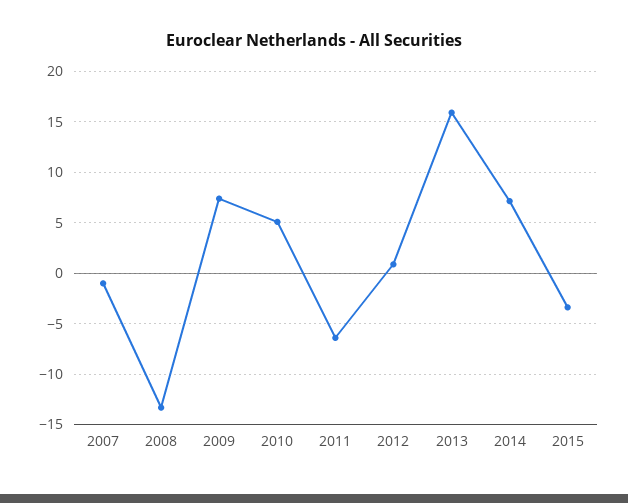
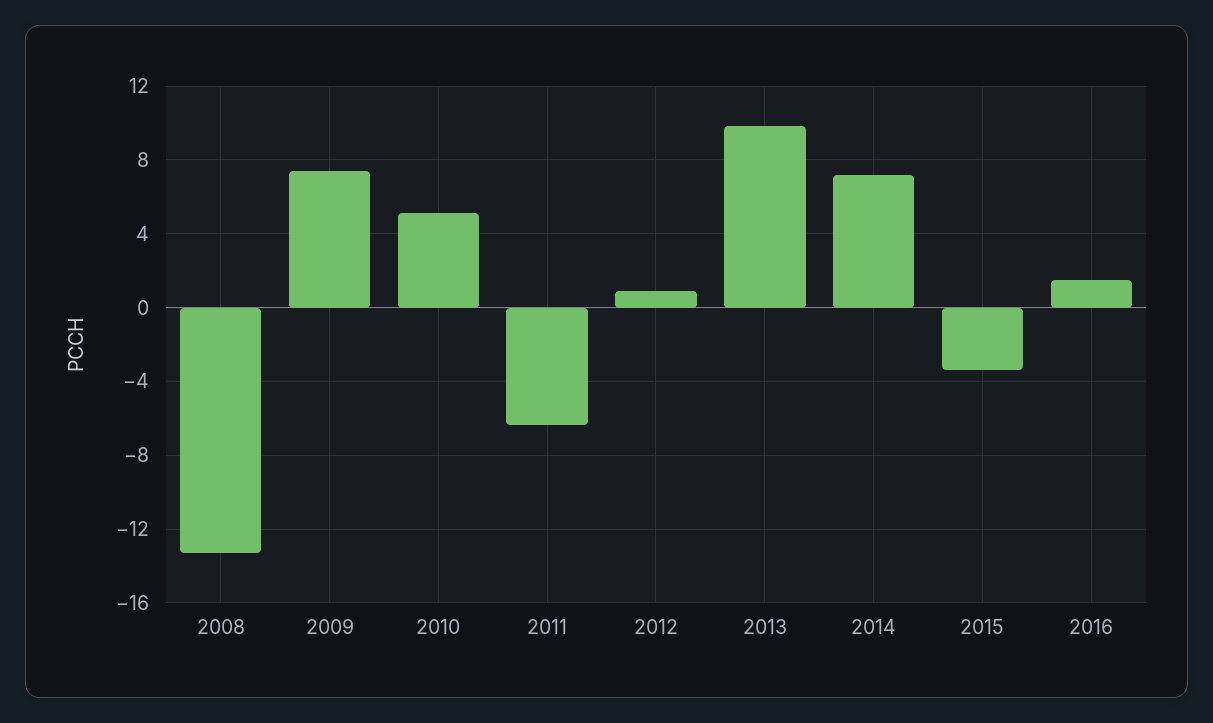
2007: -1 -> none
2013: 16 -> 10
2016: none -> 1.5

